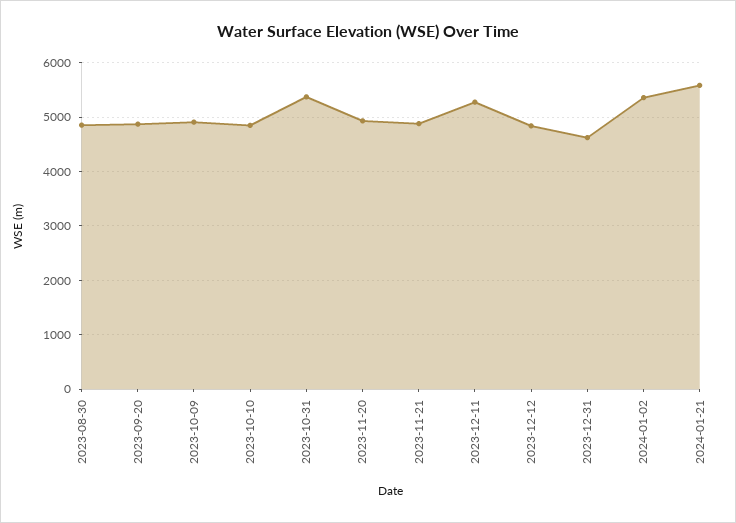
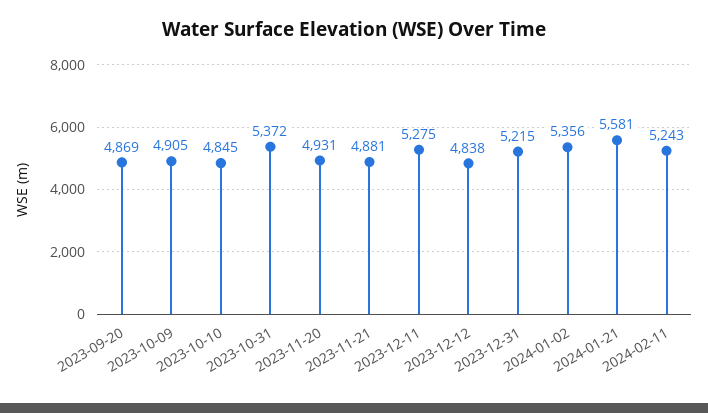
2023-08-30: 4800 -> none
2023-12-31: 4600 -> 5215
2024-02-11: none -> 5243

